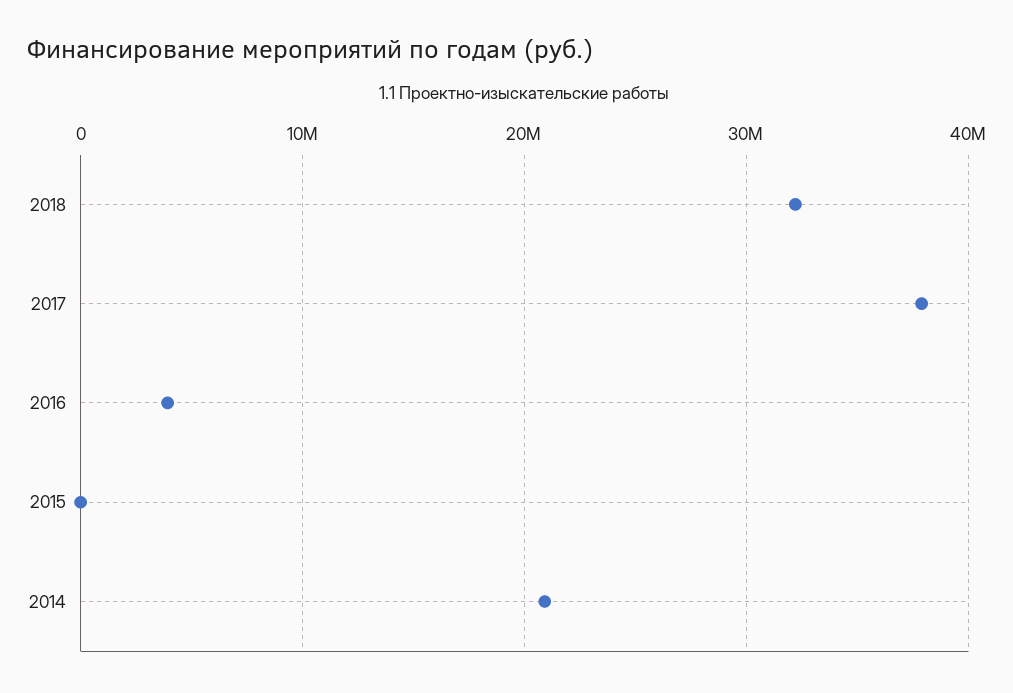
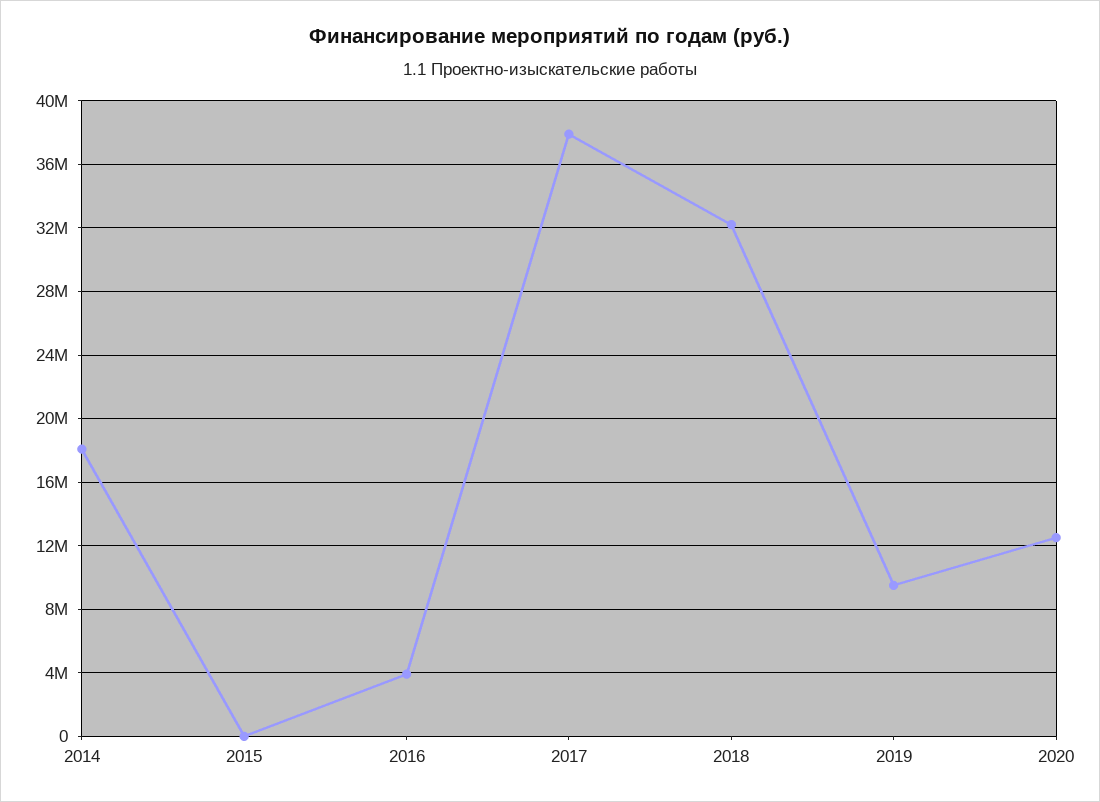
2014: 21000000 -> 18000000
2019: none -> 9500000
2020: none -> 12500000

